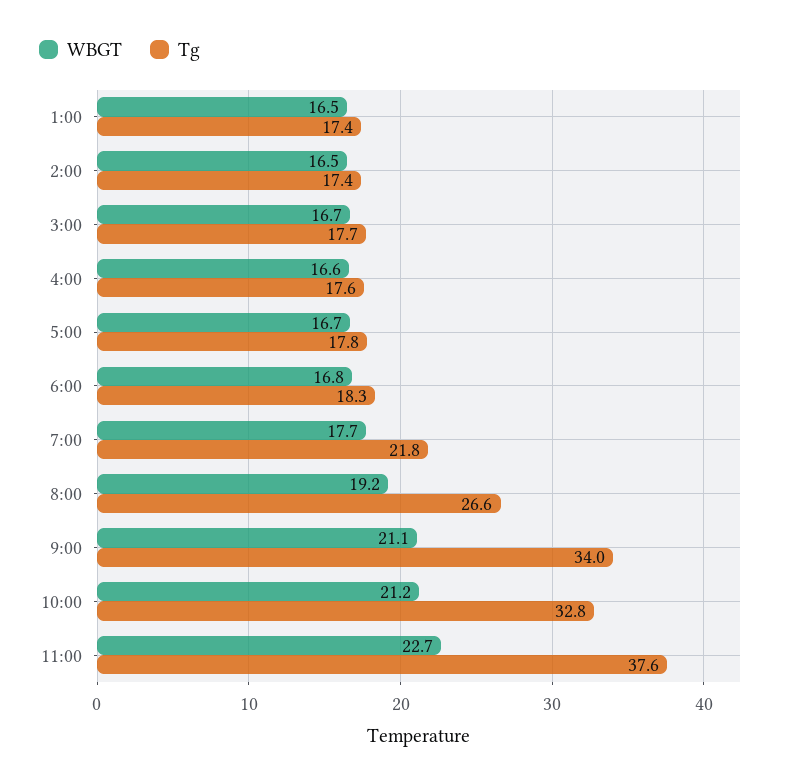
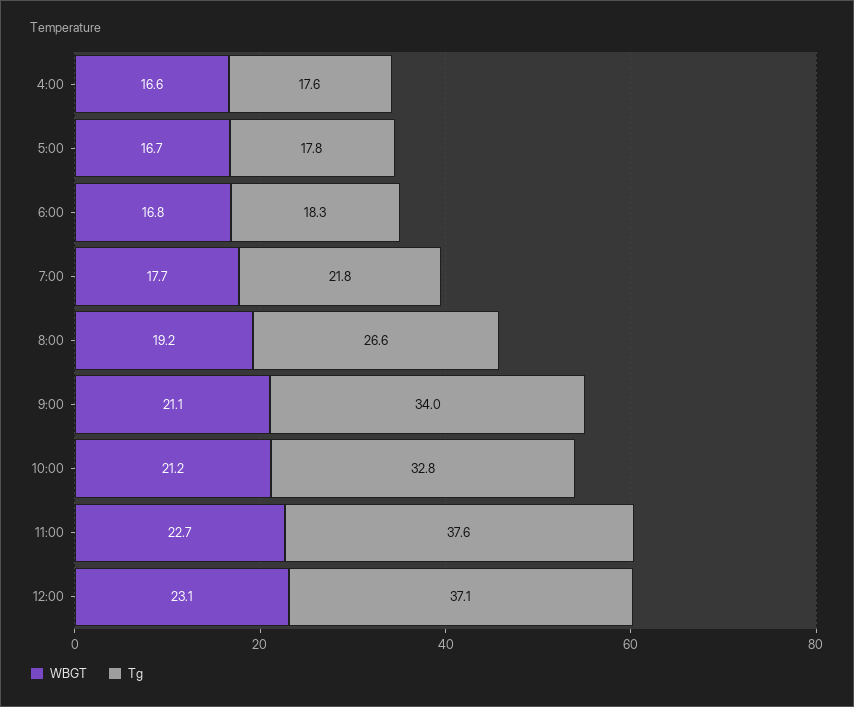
WBGT, 1:00: 16.5 -> none
Tg, 1:00: 17.4 -> none
WBGT, 2:00: 16.5 -> none
Tg, 2:00: 17.4 -> none
WBGT, 3:00: 16.7 -> none
Tg, 3:00: 17.7 -> none
WBGT, 12:00: none -> 23.1
Tg, 12:00: none -> 37.1

